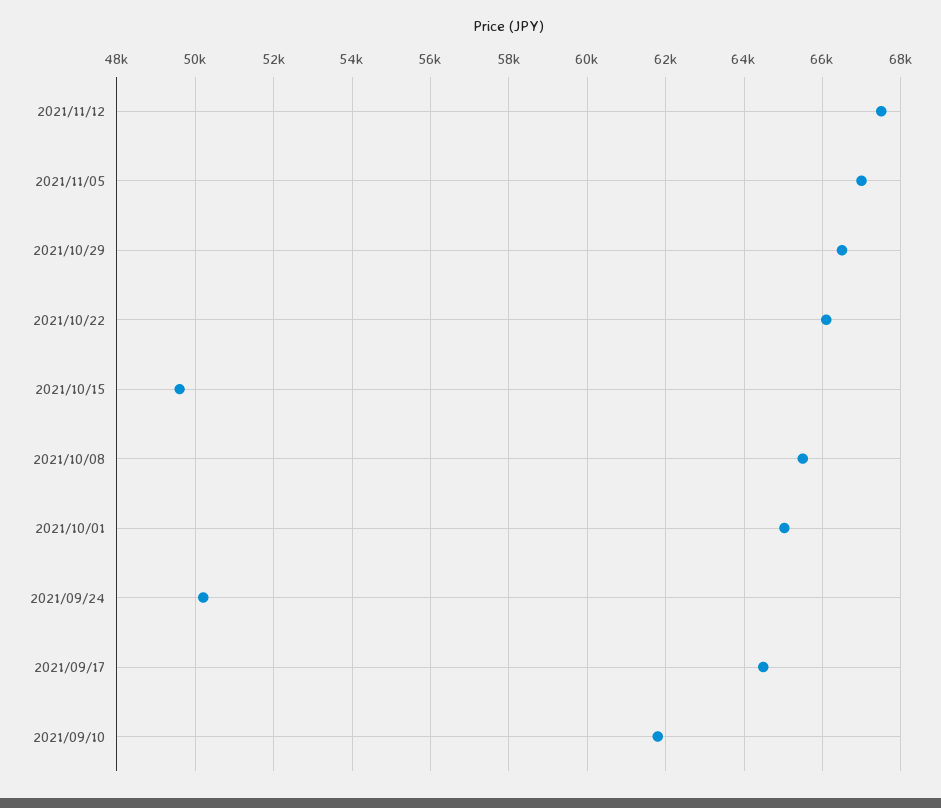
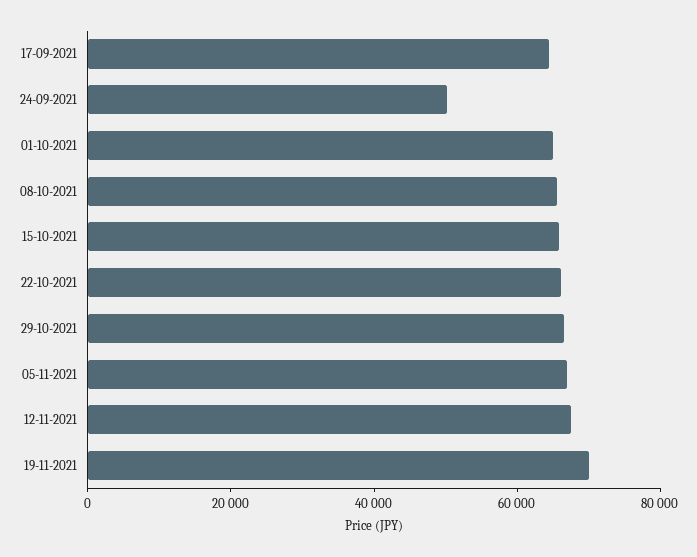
2021/10/15: 49600 -> 65000
2021/09/10: 61800 -> none
19-11-2021: none -> 70000

